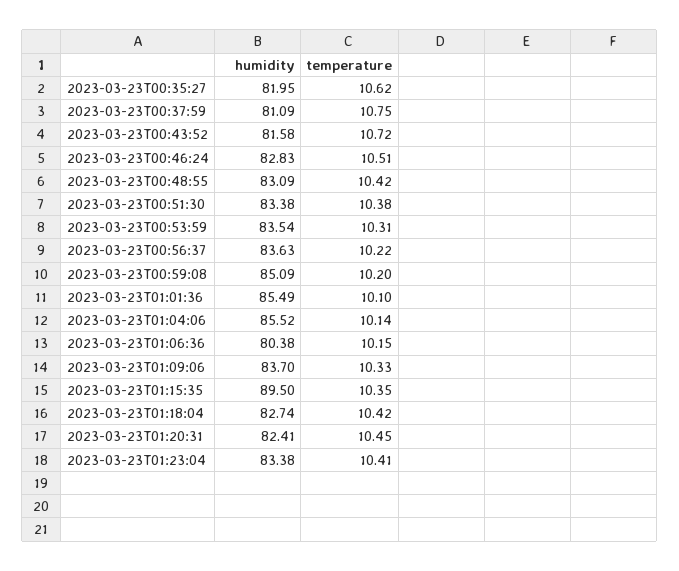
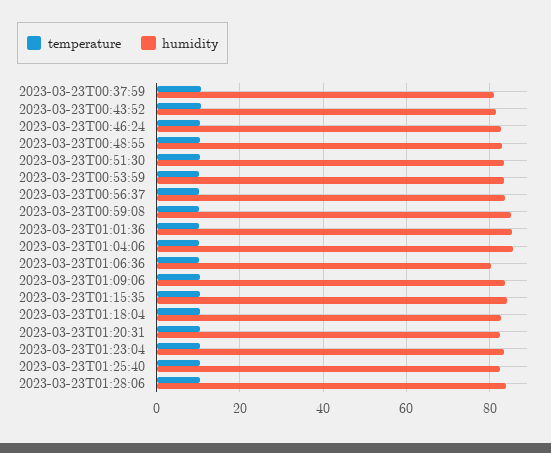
humidity, 2023-03-23T00:35:27: 81.95 -> none
temperature, 2023-03-23T00:35:27: 10.62 -> none
humidity, 2023-03-23T01:15:35: 89.5 -> 84
temperature, 2023-03-23T01:25:40: none -> 10
humidity, 2023-03-23T01:25:40: none -> 82
temperature, 2023-03-23T01:28:06: none -> 10
humidity, 2023-03-23T01:28:06: none -> 84

